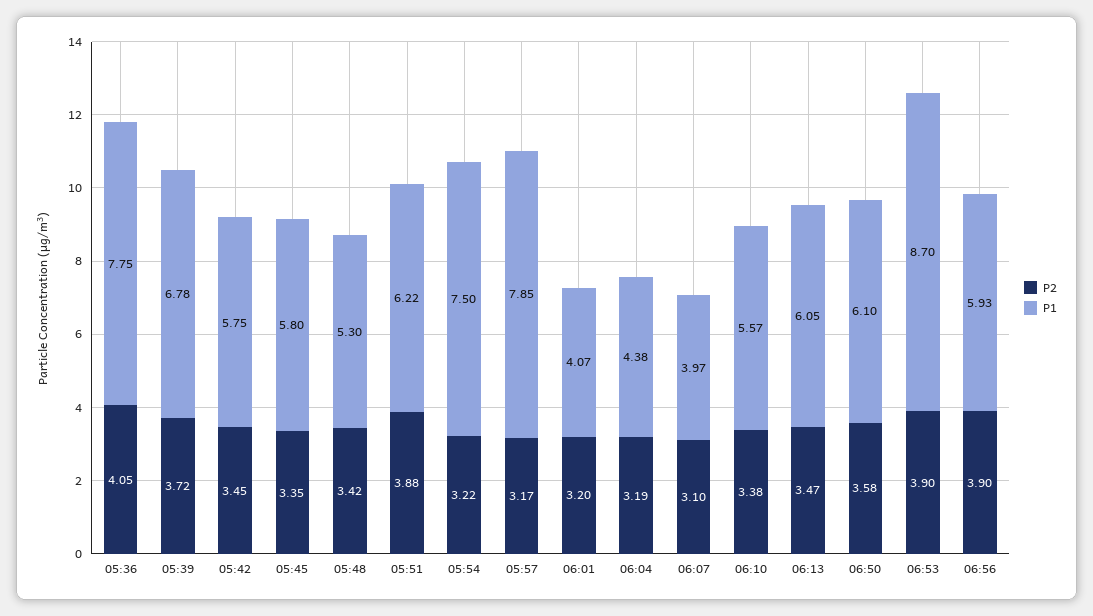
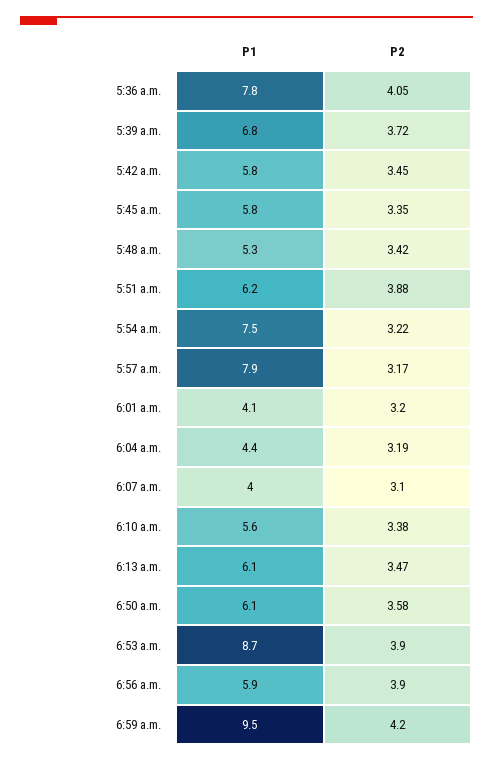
P1, 6:59 a.m.: none -> 9.5
P2, 6:59 a.m.: none -> 4.2

